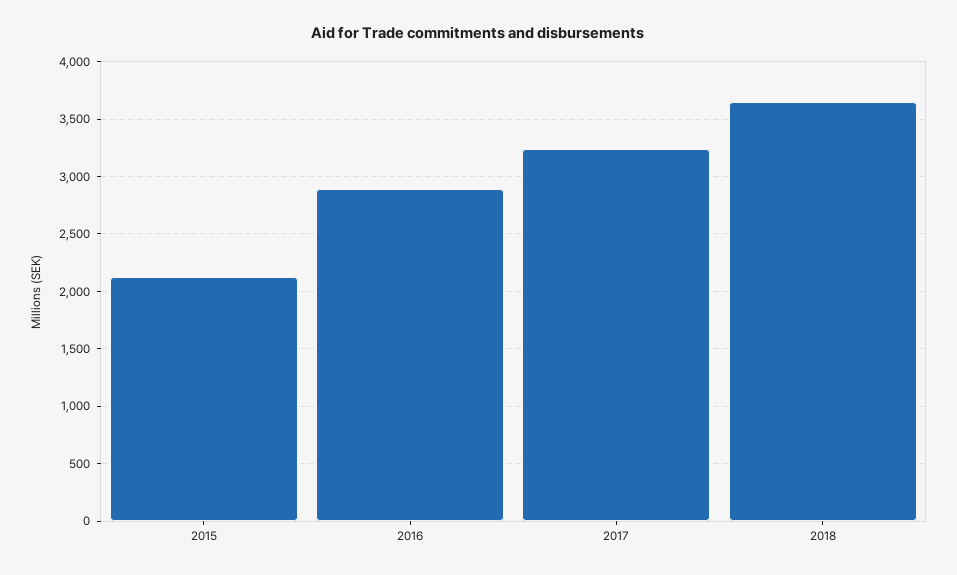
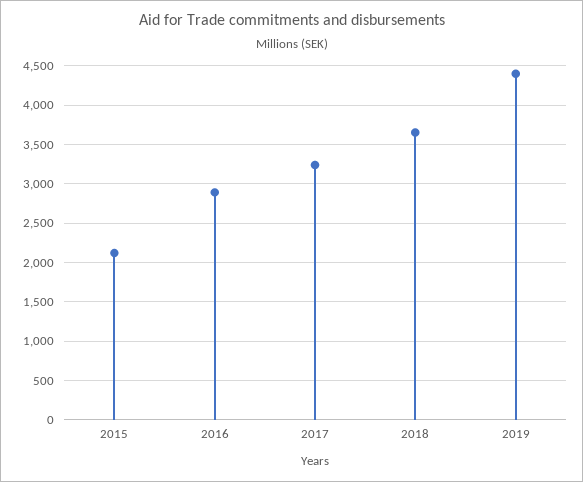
2019: none -> 4400

